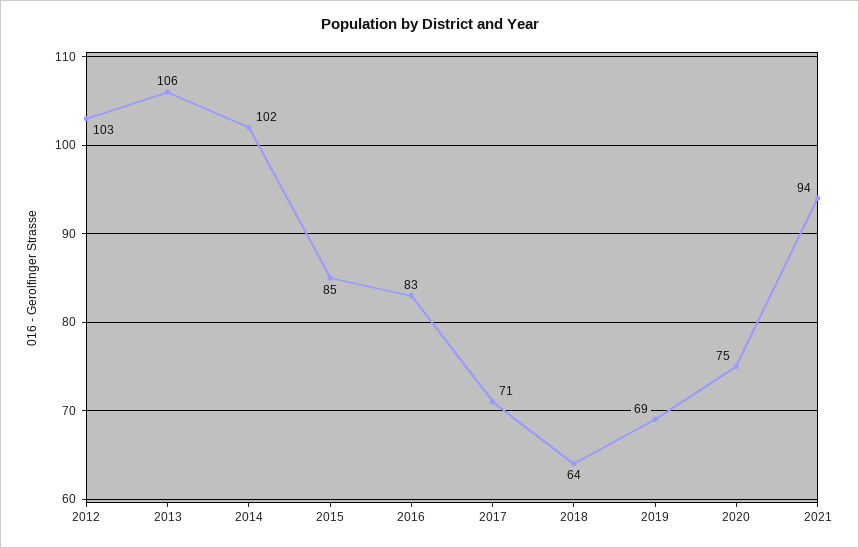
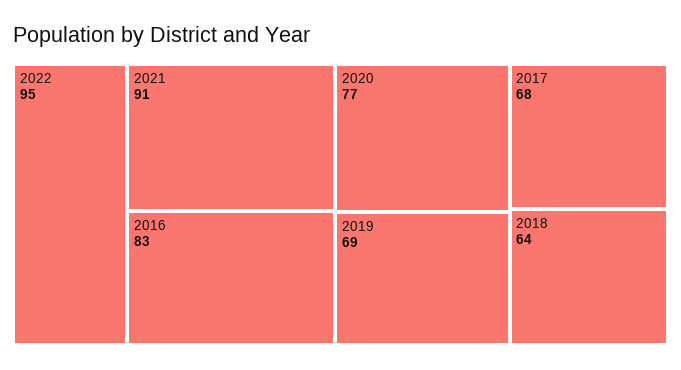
2012: 103 -> none
2013: 106 -> none
2014: 102 -> none
2015: 85 -> none
2017: 71 -> 68
2020: 75 -> 77
2021: 94 -> 91
2022: none -> 95

